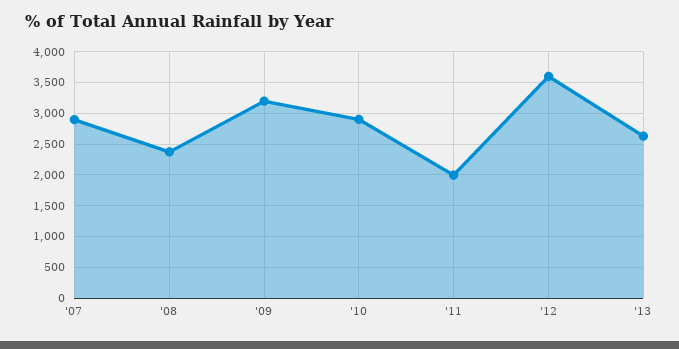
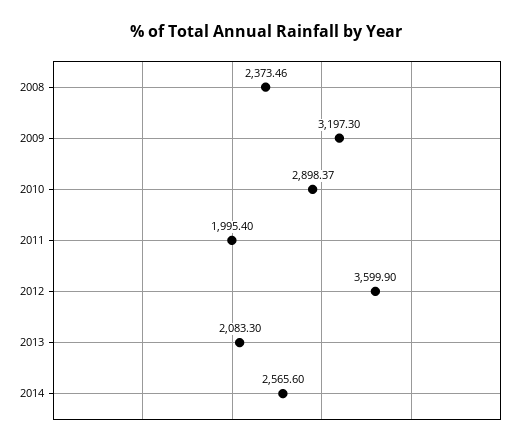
'07: 2900 -> none
'13: 2600 -> 2083.3
2014: none -> 2565.6

